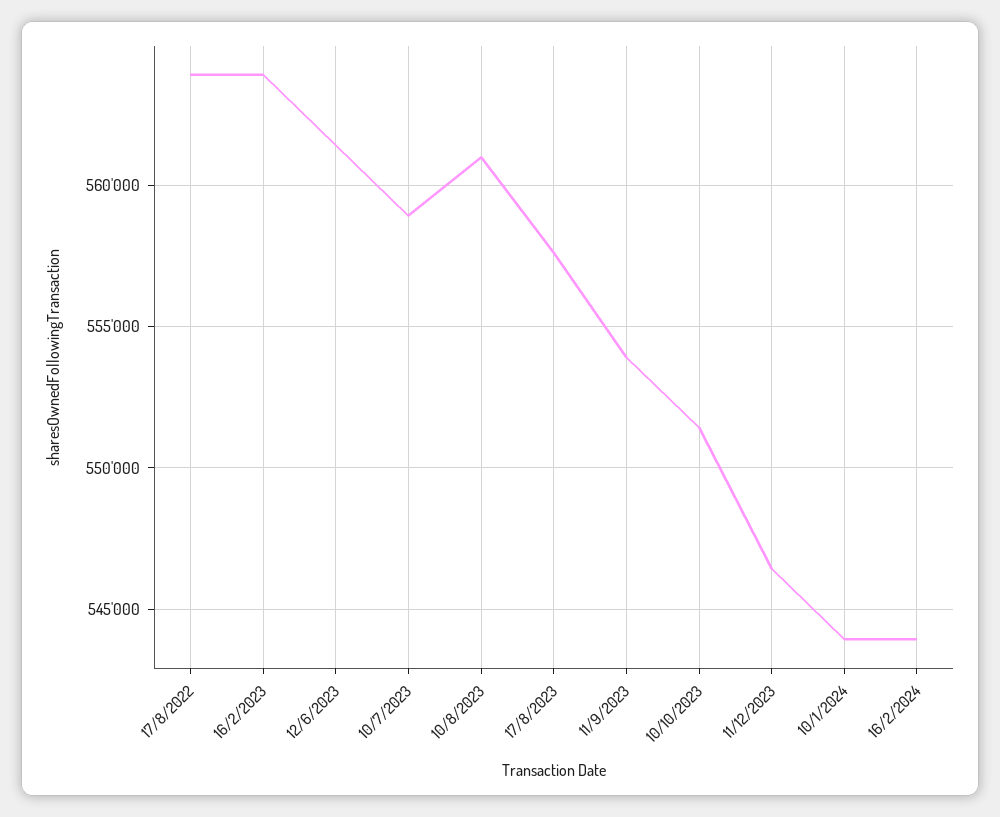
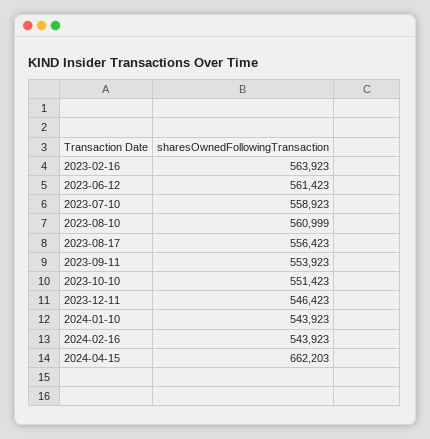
17/8/2022: 564000 -> none
17/8/2023: 557500 -> 556423
2024-04-15: none -> 662203

